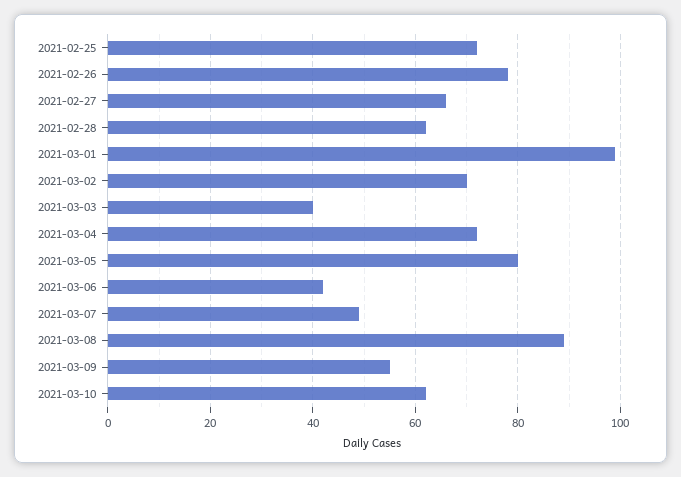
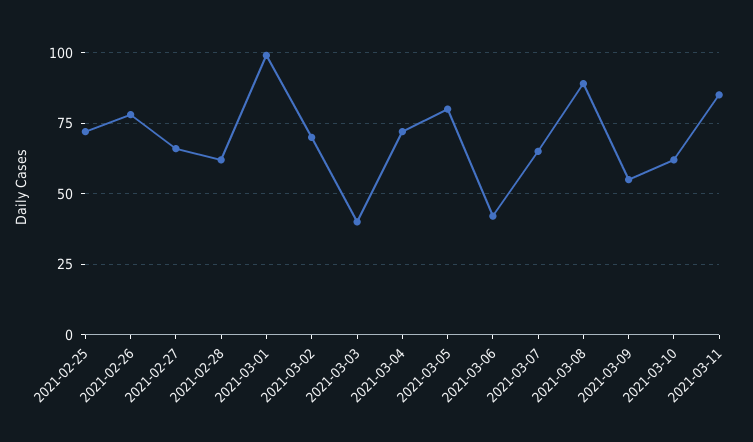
2021-03-07: 50 -> 65
2021-03-11: none -> 85

